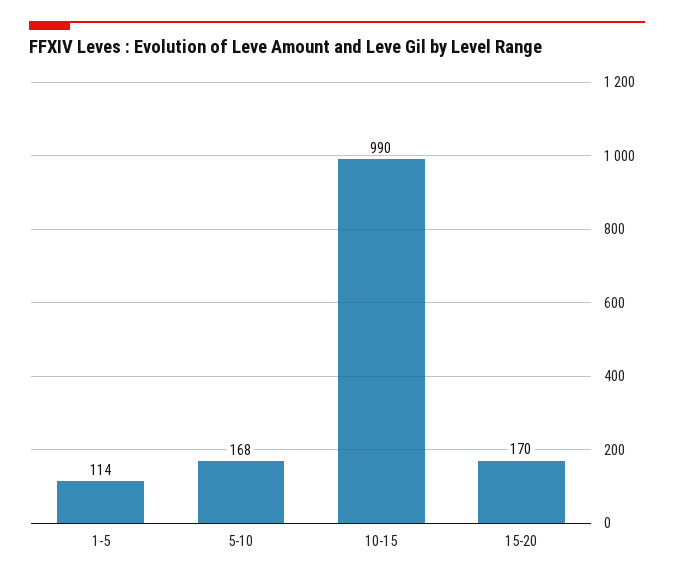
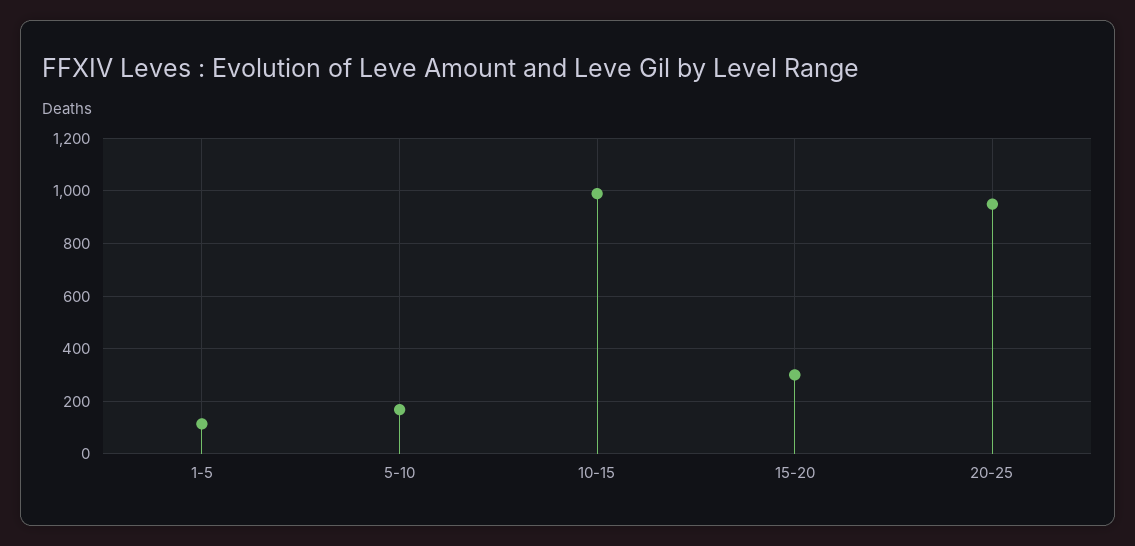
15-20: 170 -> 300
20-25: none -> 950

